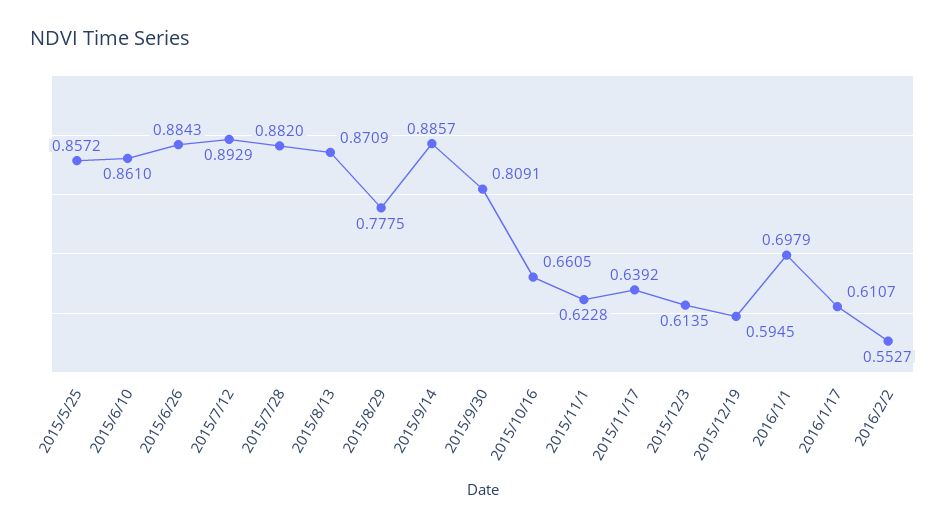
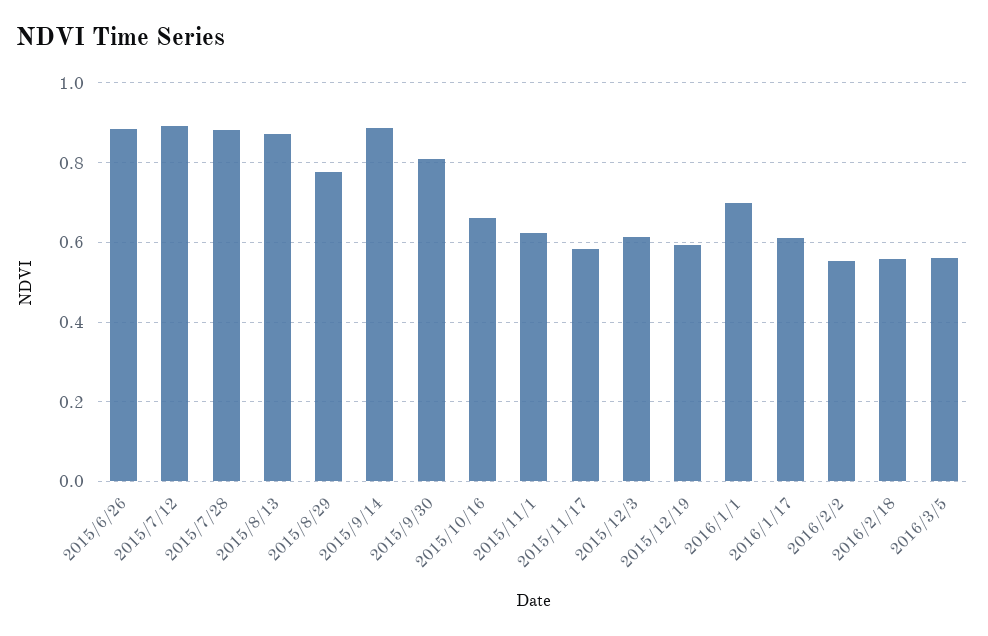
2015/5/25: 0.8572 -> none
2015/6/10: 0.861 -> none
2015/11/17: 0.6392 -> 0.58
2016/2/18: none -> 0.56
2016/3/5: none -> 0.56

